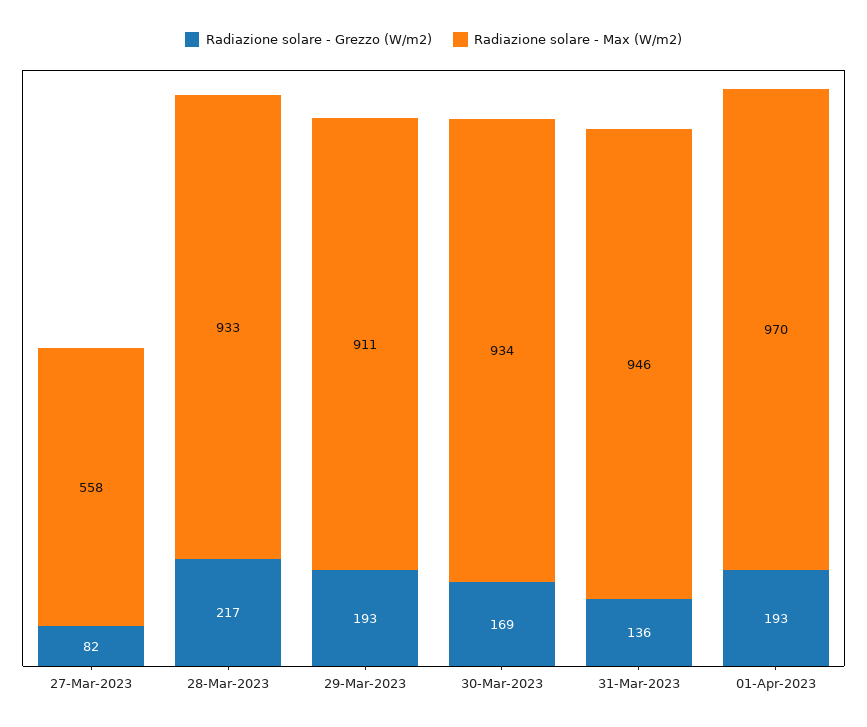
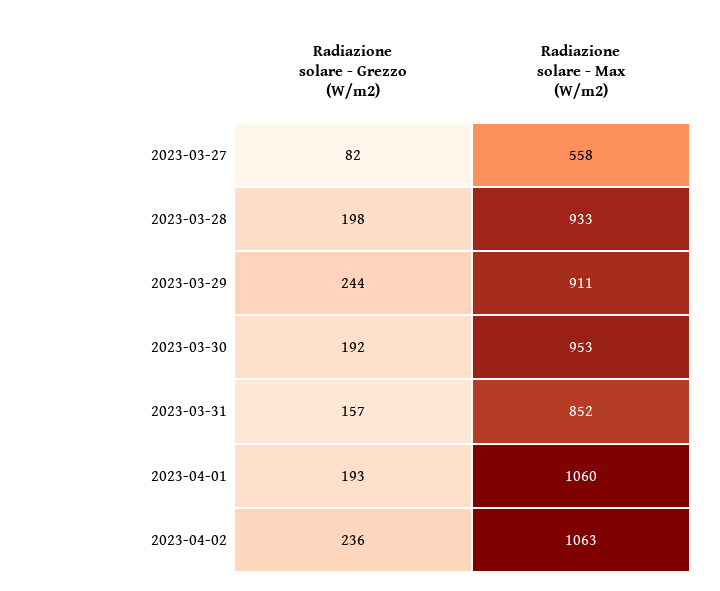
Radiazione solare - Grezzo (W/m2), 28-Mar-2023: 217 -> 198
Radiazione solare - Grezzo (W/m2), 29-Mar-2023: 193 -> 244
Radiazione solare - Grezzo (W/m2), 30-Mar-2023: 169 -> 192
Radiazione solare - Max (W/m2), 30-Mar-2023: 934 -> 953
Radiazione solare - Grezzo (W/m2), 31-Mar-2023: 136 -> 157
Radiazione solare - Max (W/m2), 31-Mar-2023: 946 -> 852
Radiazione solare - Max (W/m2), 01-Apr-2023: 970 -> 1060
Radiazione solare - Grezzo (W/m2), 2023-04-02: none -> 236
Radiazione solare - Max (W/m2), 2023-04-02: none -> 1063

